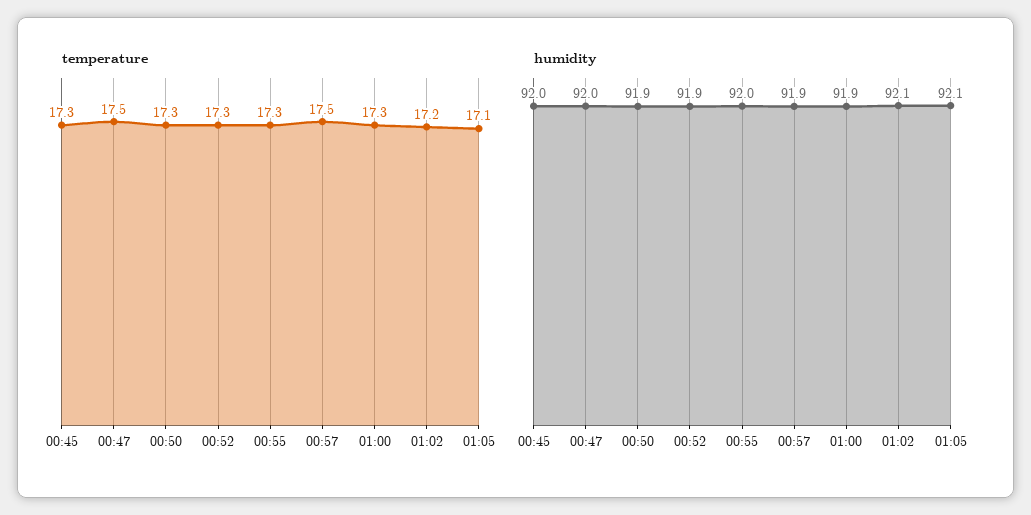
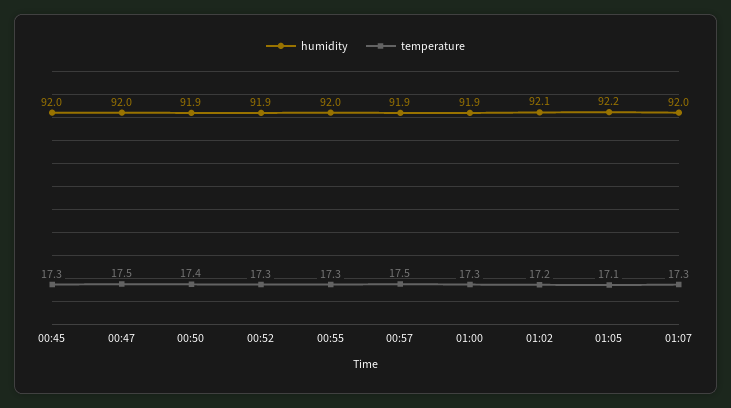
temperature, 00:50: 17.3 -> 17.4
humidity, 01:05: 92.1 -> 92.2
humidity, 01:07: none -> 92
temperature, 01:07: none -> 17.3

